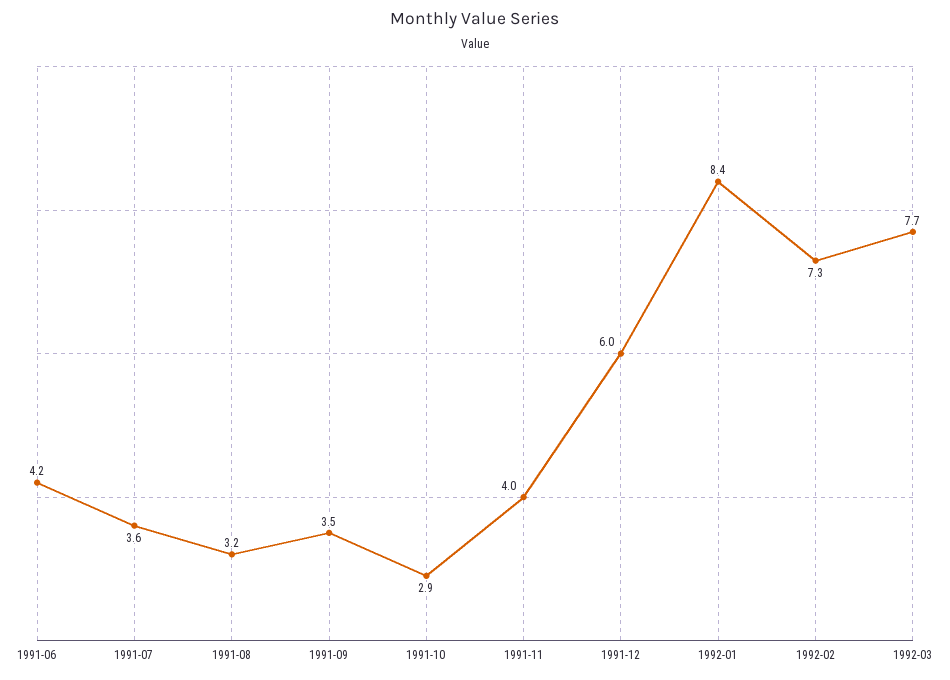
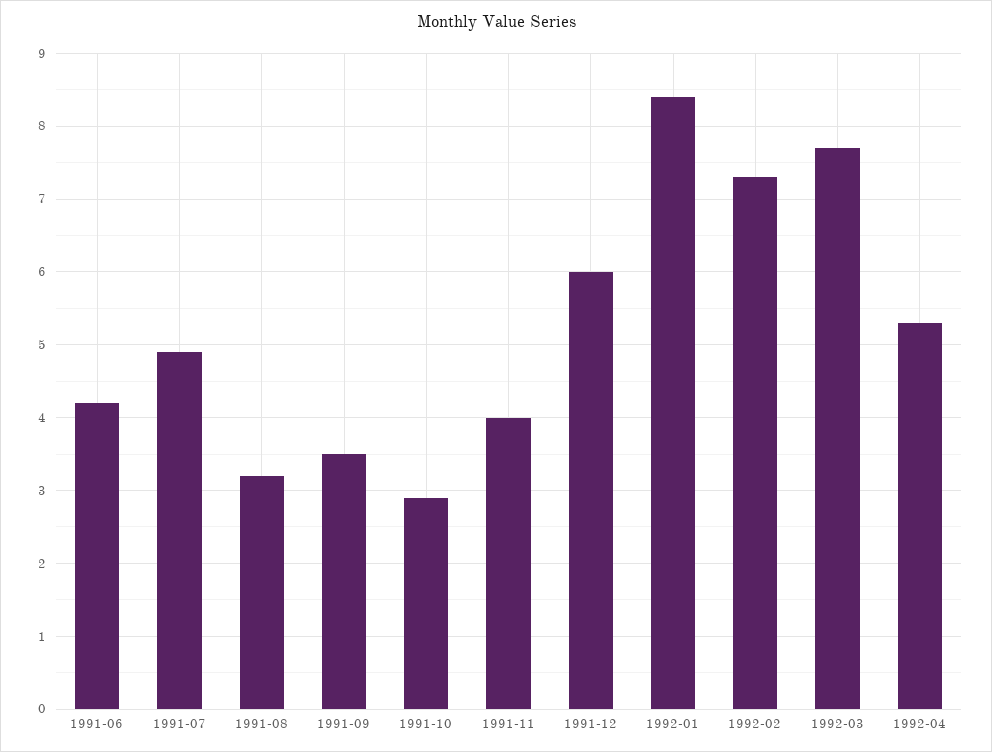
1991-07: 3.6 -> 4.9
1992-04: none -> 5.3

